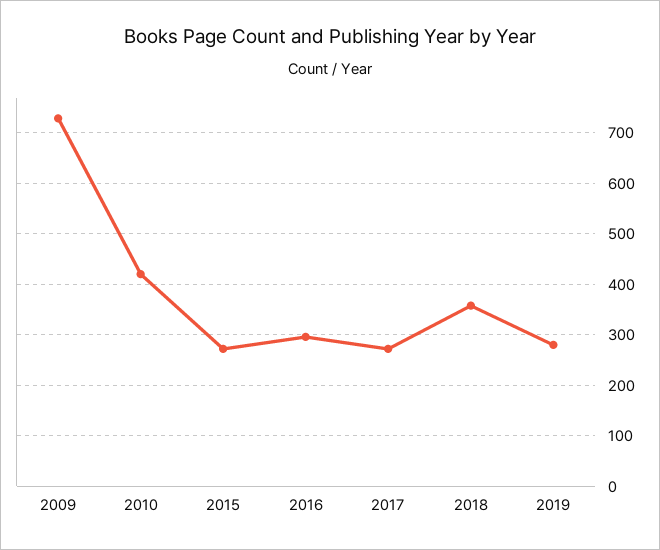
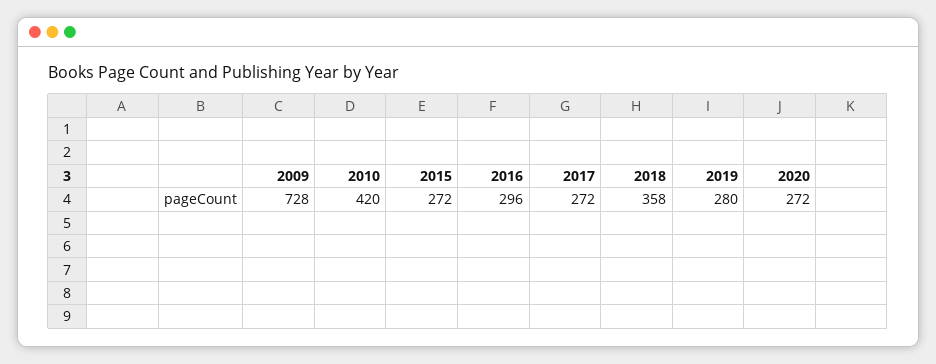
2020: none -> 272

